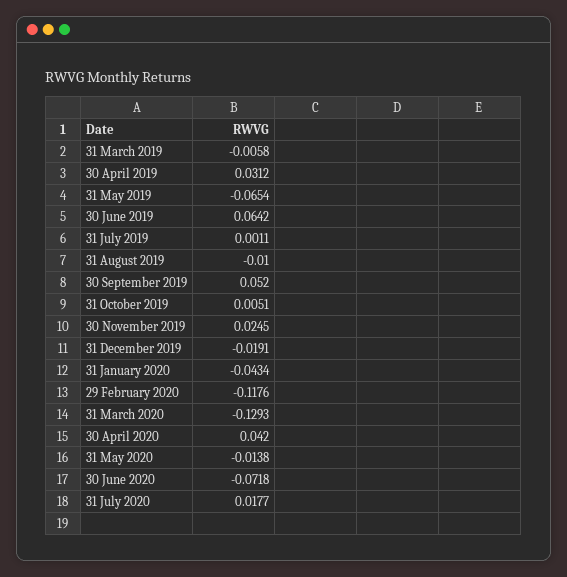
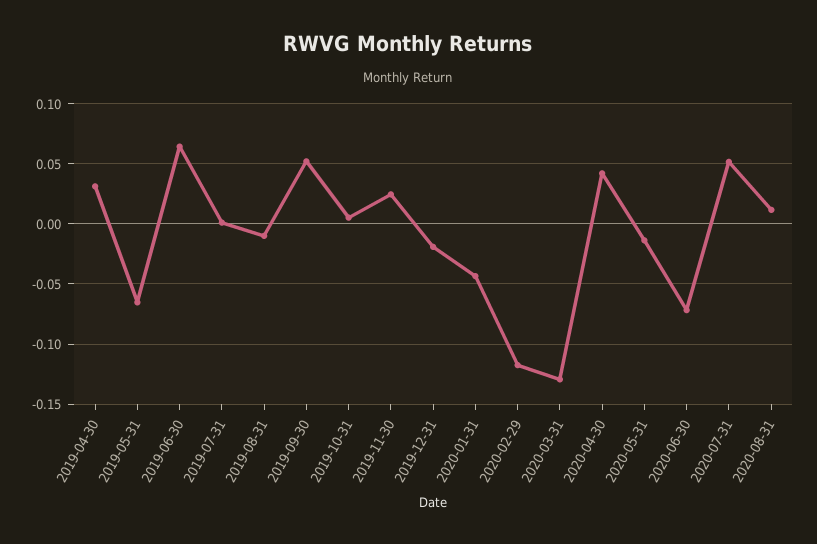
31 March 2019: -0.0058 -> none
31 July 2020: 0.0177 -> 0.05
2020-08-31: none -> 0.01

